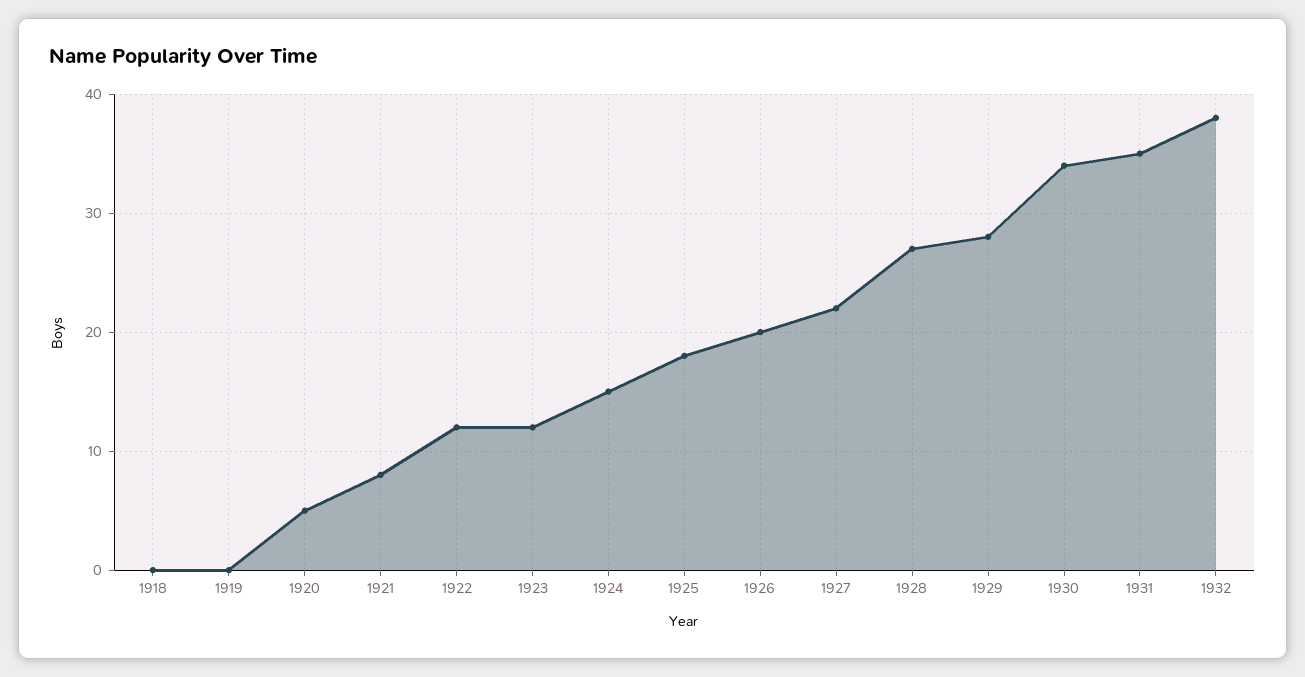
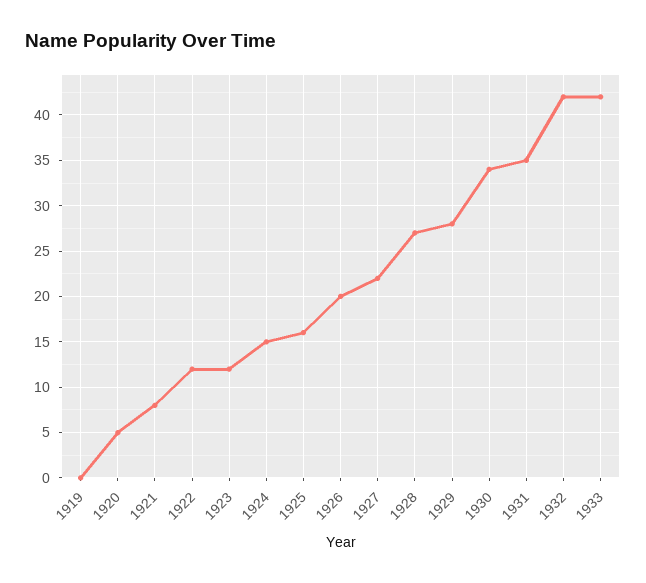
1918: 0 -> none
1925: 18 -> 16
1932: 38 -> 42
1933: none -> 42

